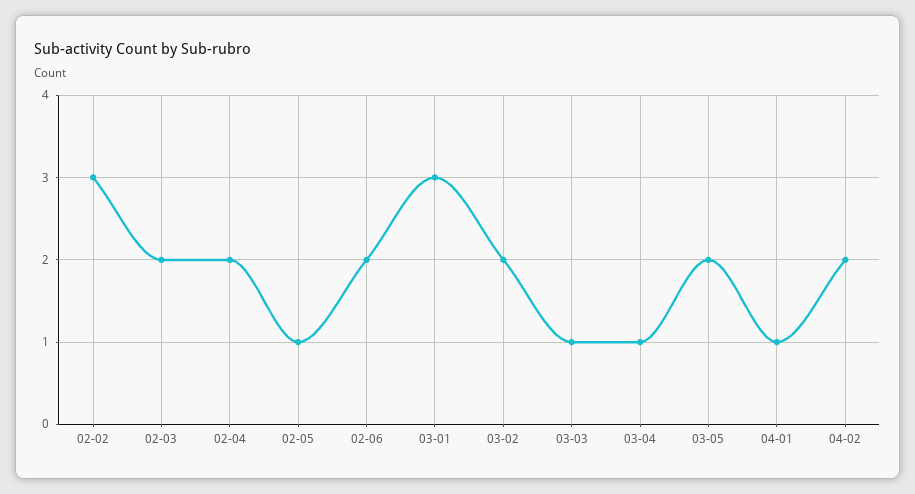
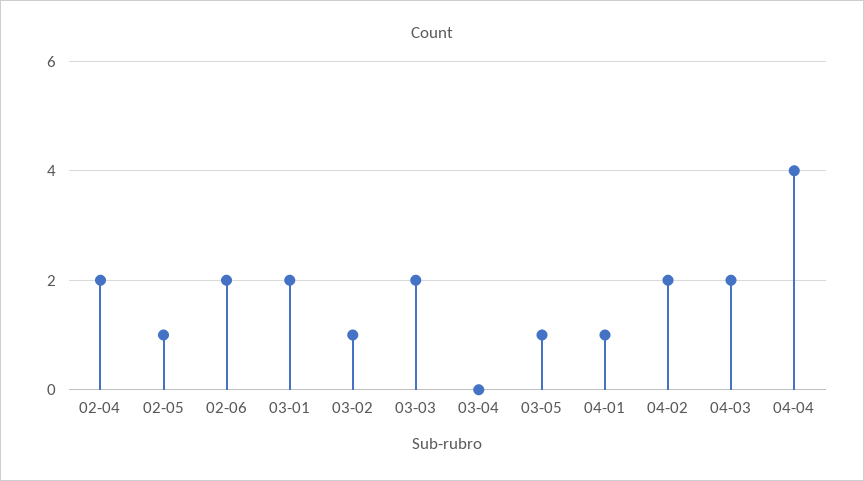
02-02: 3 -> none
02-03: 2 -> none
03-01: 3 -> 2
03-02: 2 -> 1
03-03: 1 -> 2
03-04: 1 -> 0
03-05: 2 -> 1
04-03: none -> 2
04-04: none -> 4

